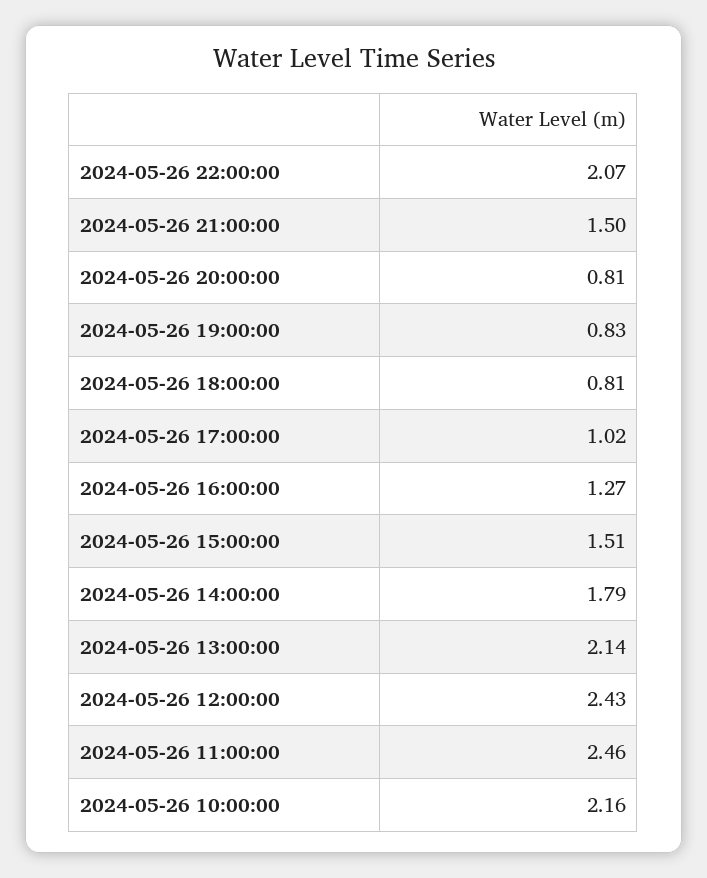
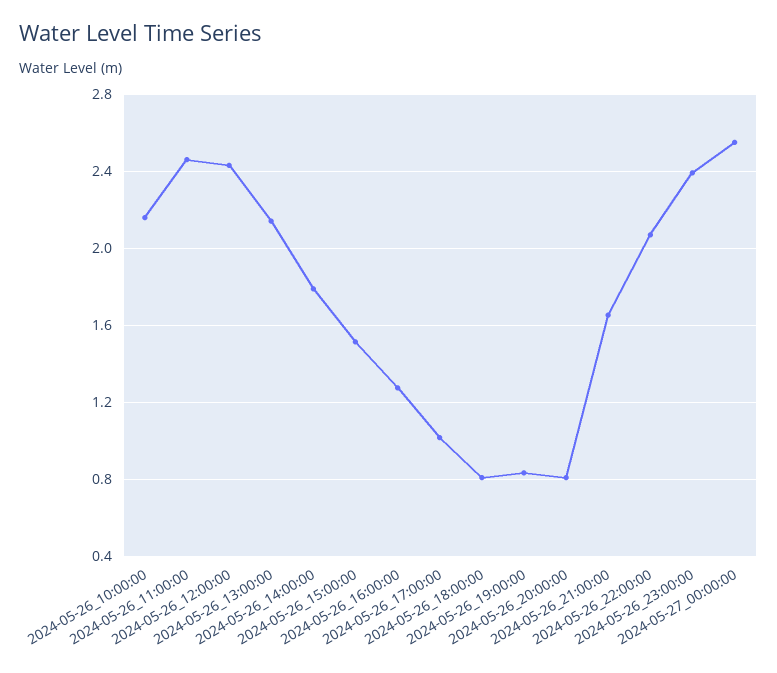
2024-05-26 21:00:00: 1.5 -> 1.65
2024-05-26_23:00:00: none -> 2.4
2024-05-27_00:00:00: none -> 2.55

